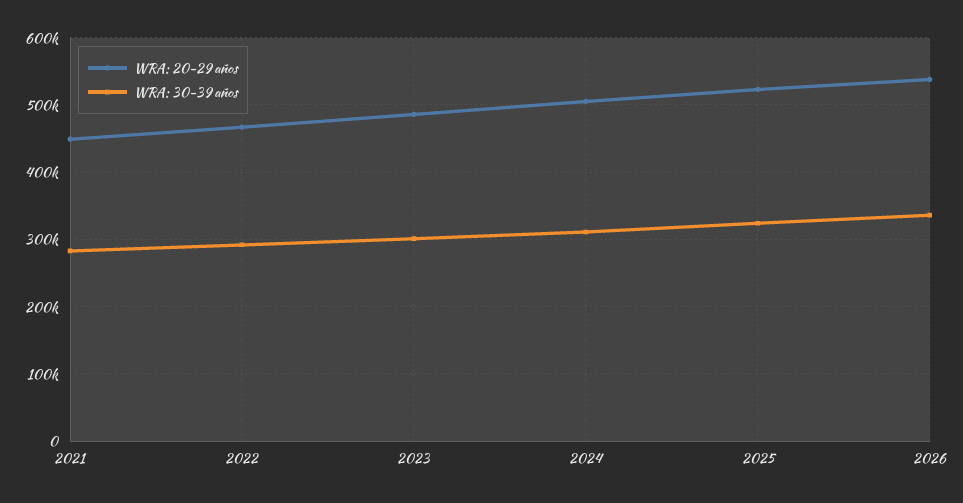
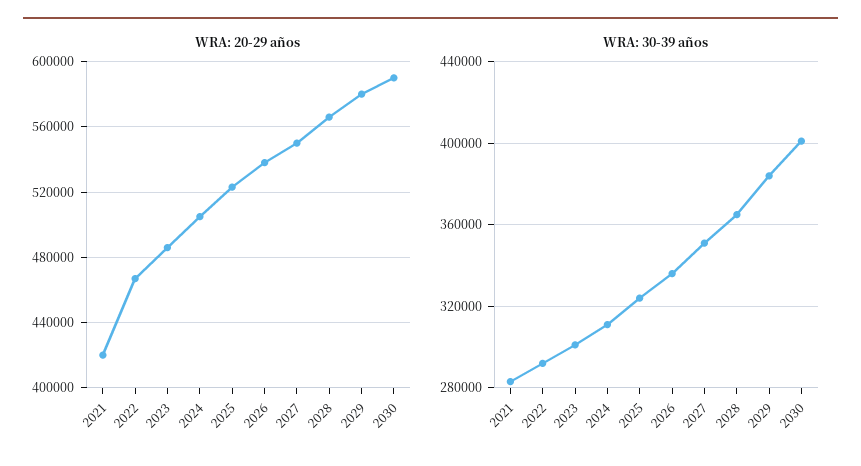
WRA: 20-29 años, 2021: 450000 -> 420000
WRA: 20-29 años, 2027: none -> 550000
WRA: 20-29 años, 2028: none -> 565000
WRA: 20-29 años, 2029: none -> 580000
WRA: 20-29 años, 2030: none -> 590000
WRA: 30-39 años, 2027: none -> 350000
WRA: 30-39 años, 2028: none -> 365000
WRA: 30-39 años, 2029: none -> 385000
WRA: 30-39 años, 2030: none -> 400000

